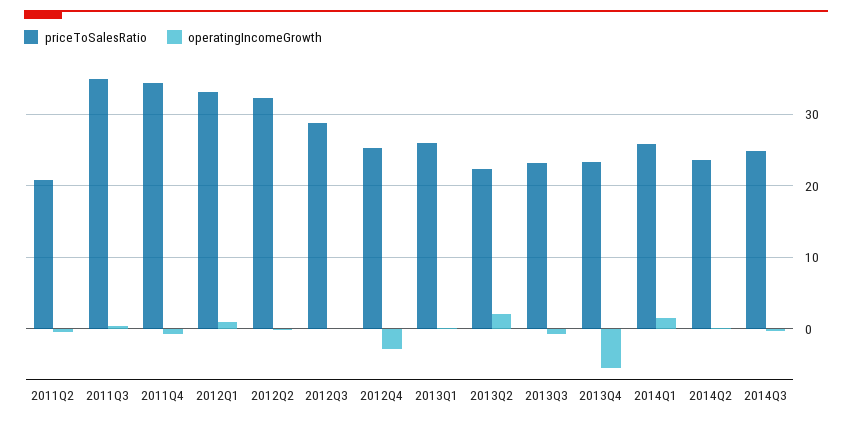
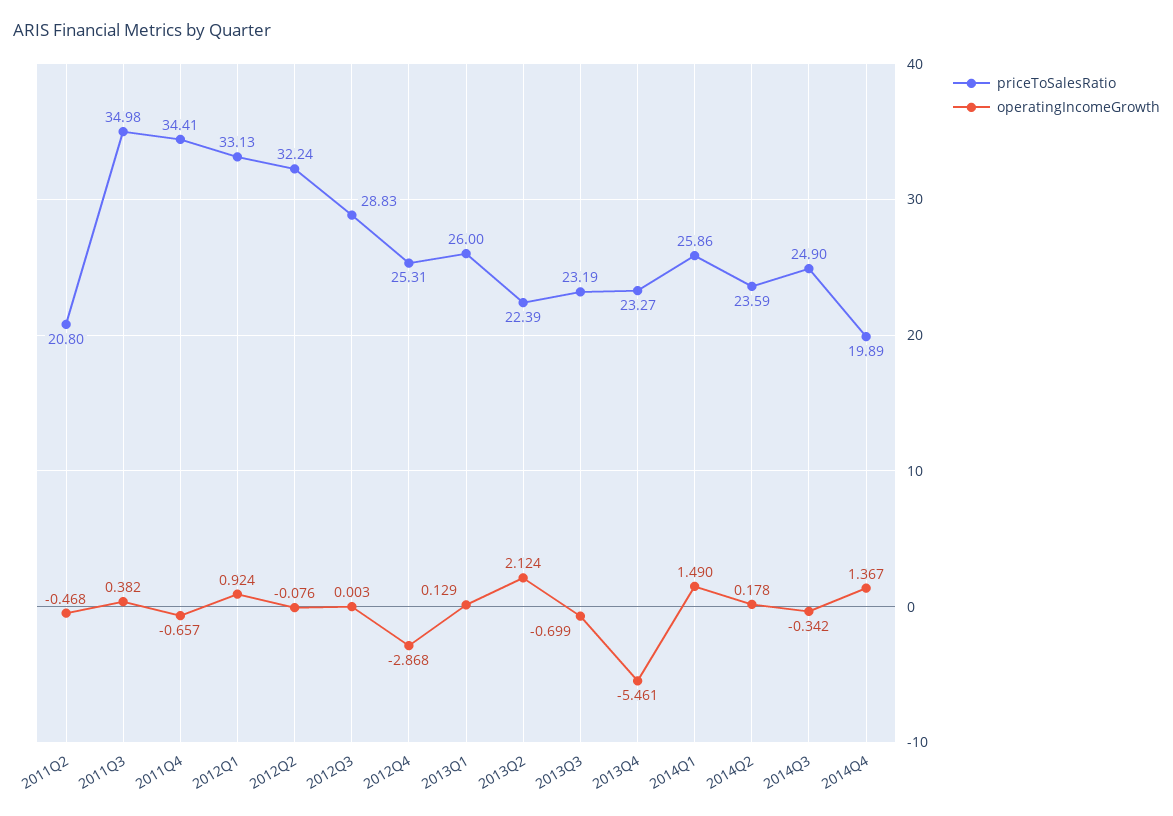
priceToSalesRatio, 2014Q4: none -> 19.89
operatingIncomeGrowth, 2014Q4: none -> 1.367

